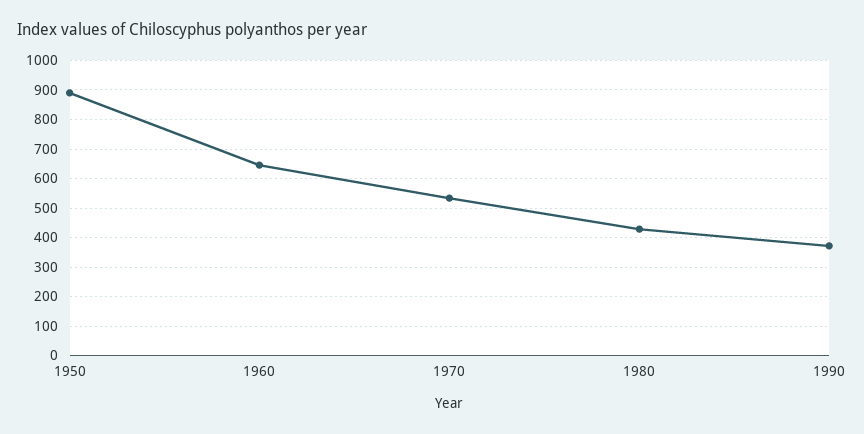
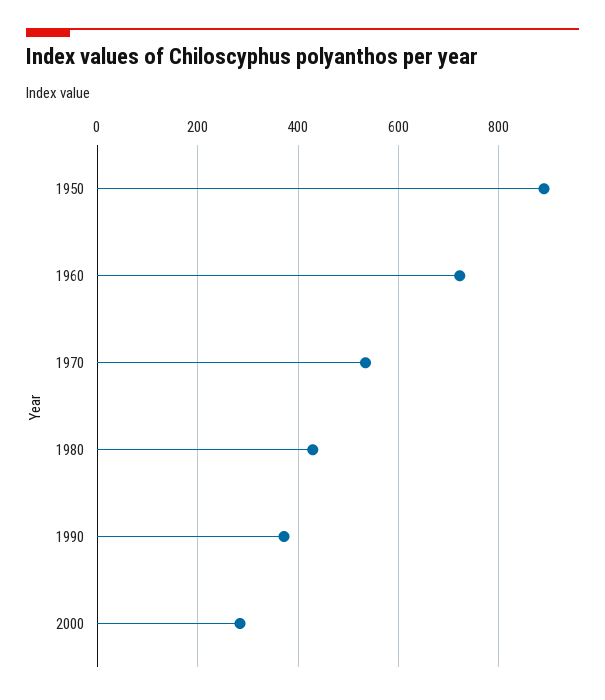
1960: 650 -> 720
2000: none -> 280

